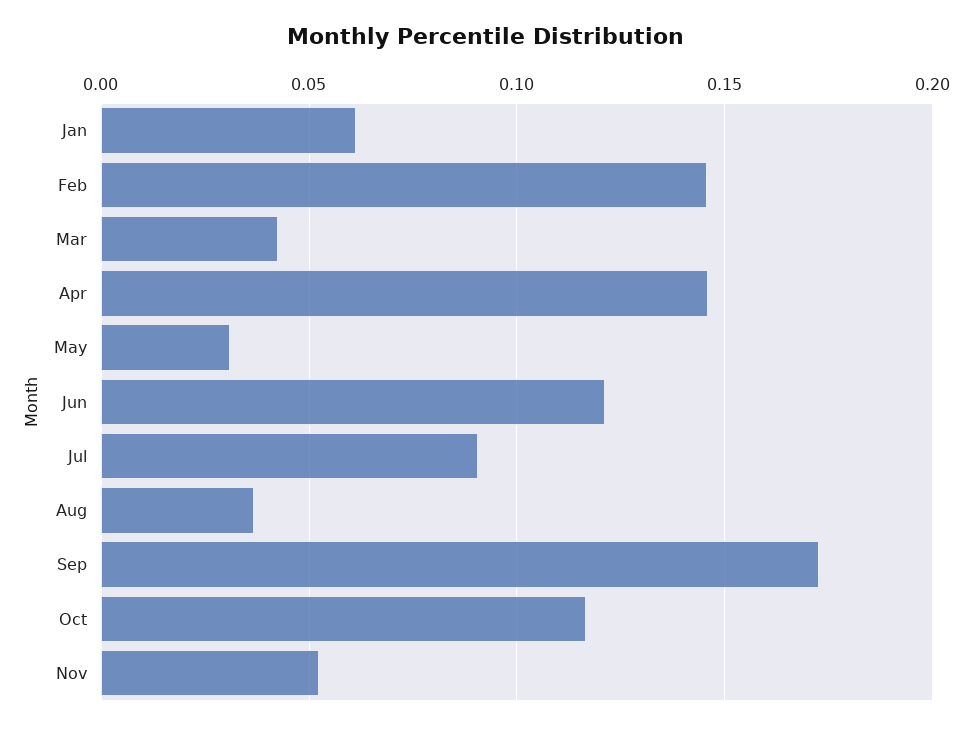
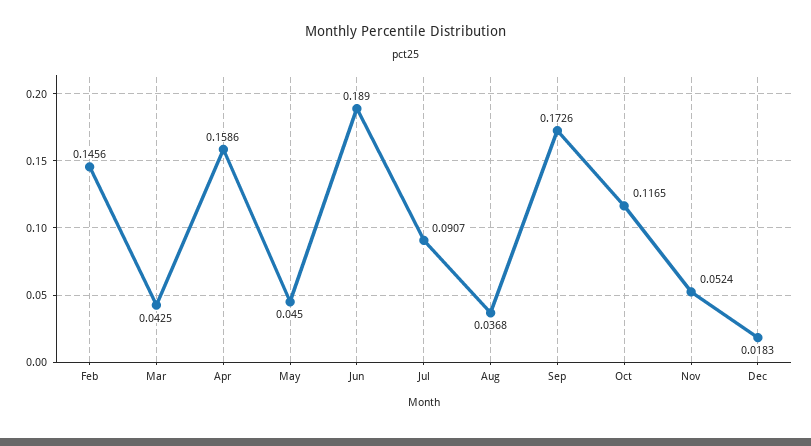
Jan: 0.06 -> none
Apr: 0.145 -> 0.1586
May: 0.03 -> 0.045
Jun: 0.12 -> 0.189
Dec: none -> 0.0183

